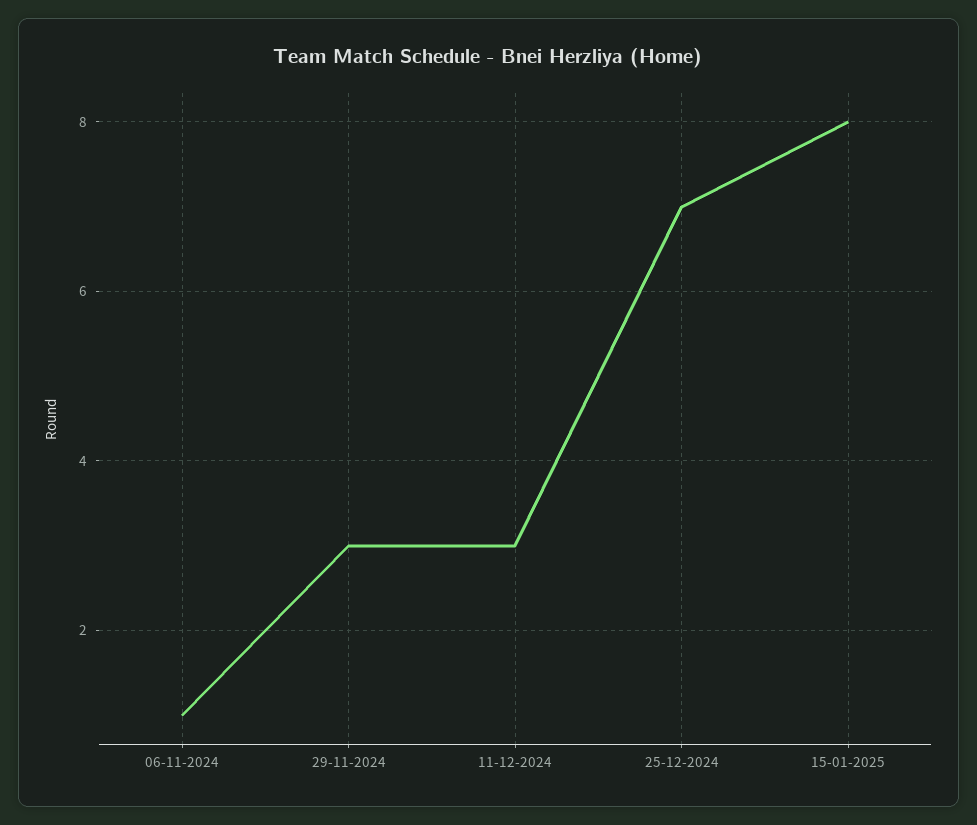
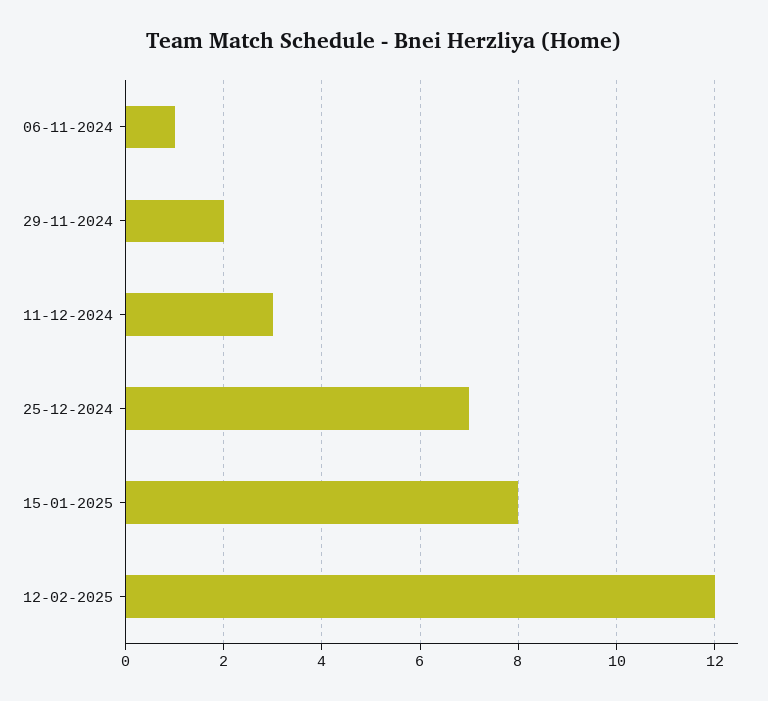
29-11-2024: 3 -> 2
12-02-2025: none -> 12

